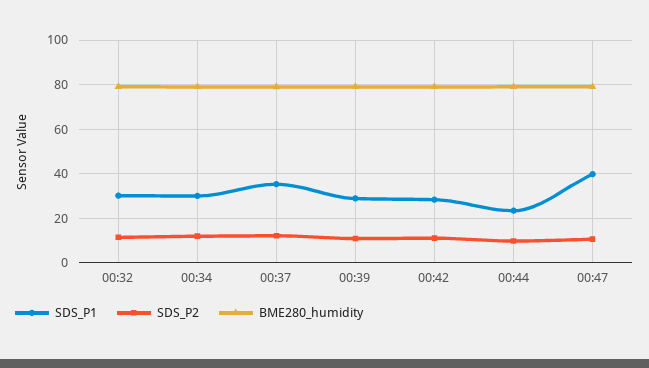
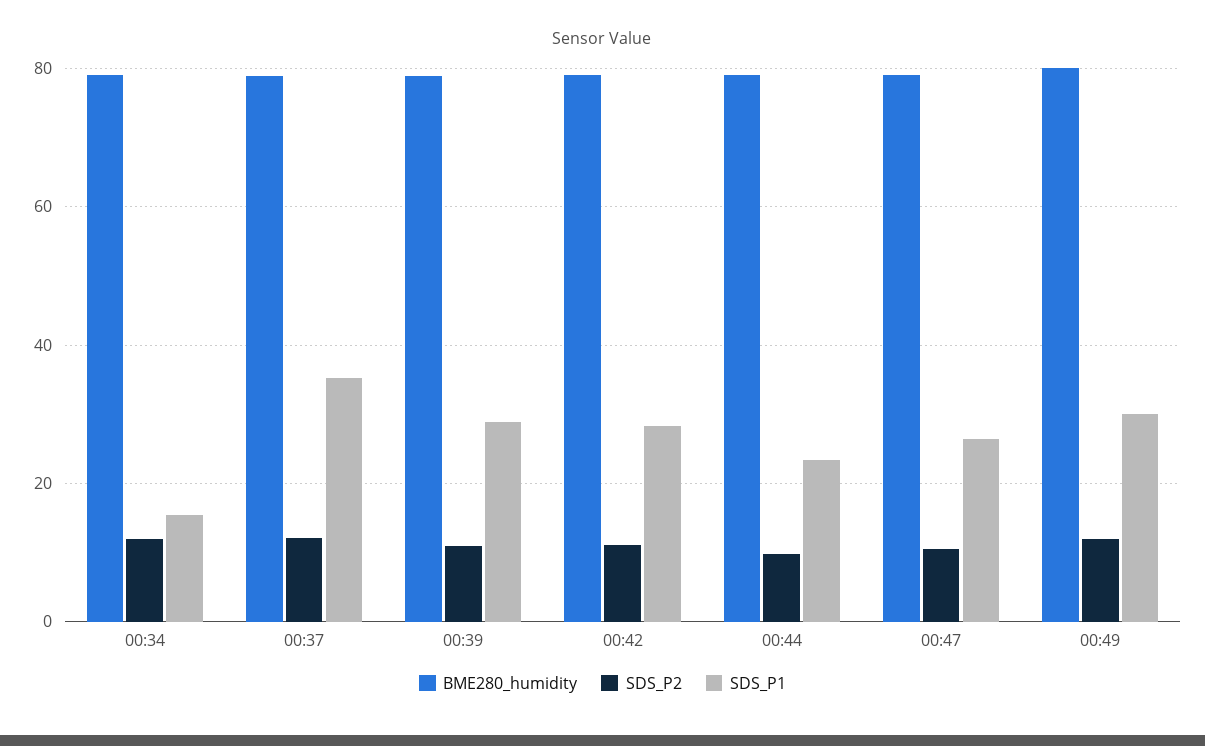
SDS_P1, 00:32: 30 -> none
SDS_P2, 00:32: 10 -> none
BME280_humidity, 00:32: 80 -> none
SDS_P1, 00:34: 30 -> 16
SDS_P1, 00:47: 40 -> 26
BME280_humidity, 00:49: none -> 80
SDS_P2, 00:49: none -> 12
SDS_P1, 00:49: none -> 30

